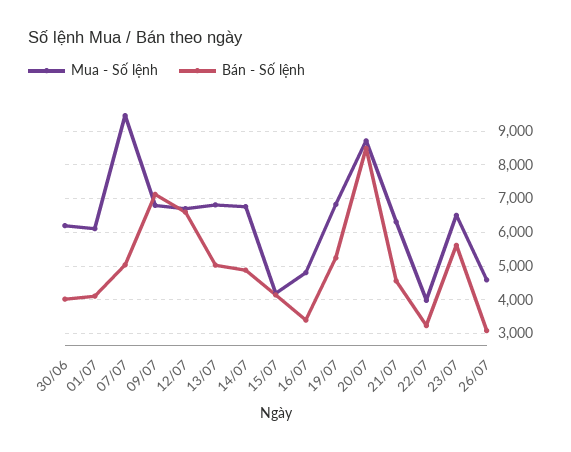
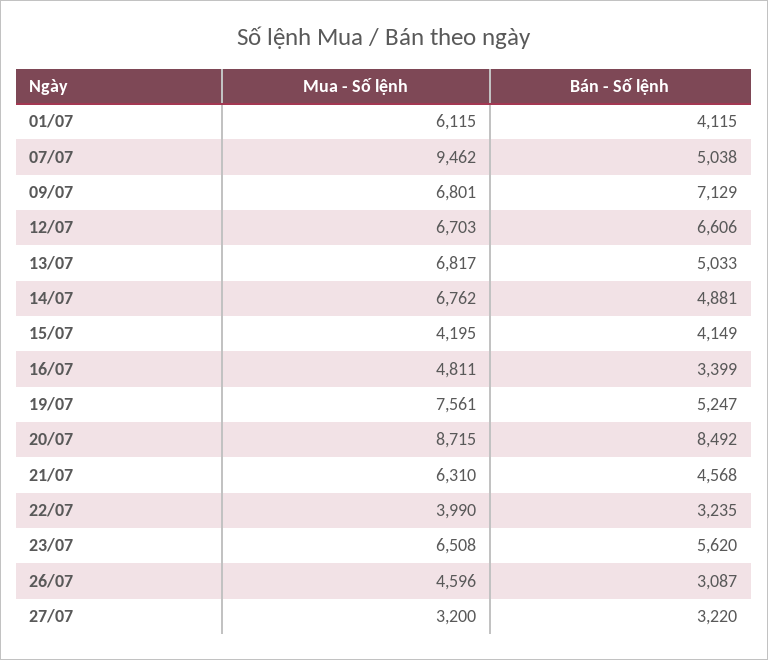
Mua - Số lệnh, 30/06: 6200 -> none
Bán - Số lệnh, 30/06: 4000 -> none
Mua - Số lệnh, 19/07: 6800 -> 7561
Mua - Số lệnh, 27/07: none -> 3200
Bán - Số lệnh, 27/07: none -> 3220

